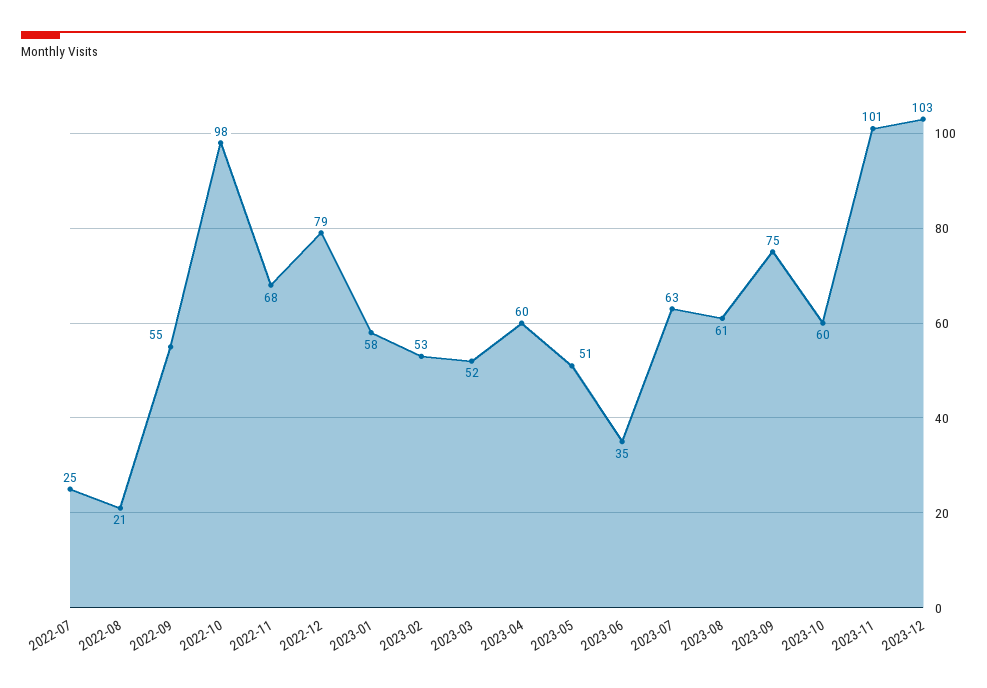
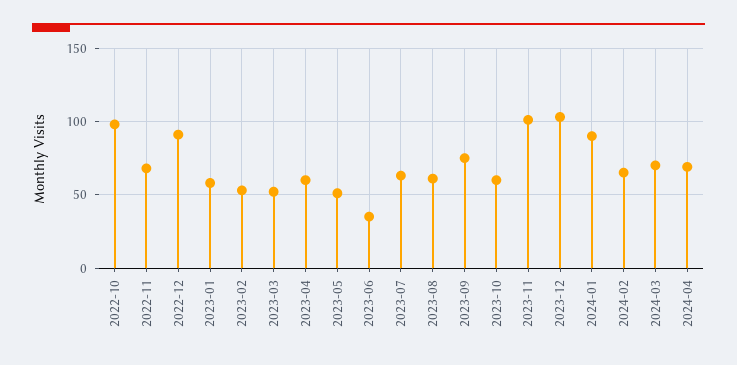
2022-07: 25 -> none
2022-08: 21 -> none
2022-09: 55 -> none
2022-12: 79 -> 90
2024-01: none -> 90
2024-02: none -> 65
2024-03: none -> 70
2024-04: none -> 70

